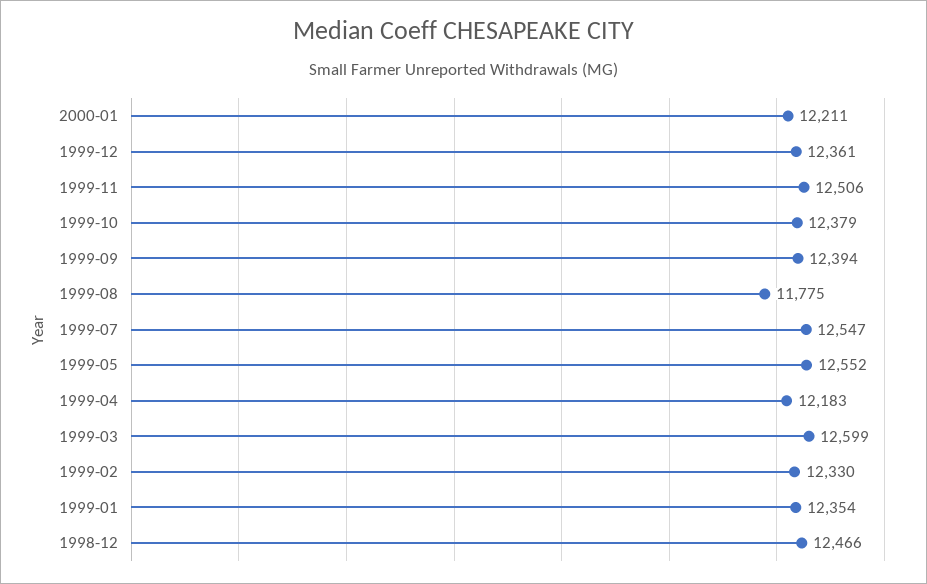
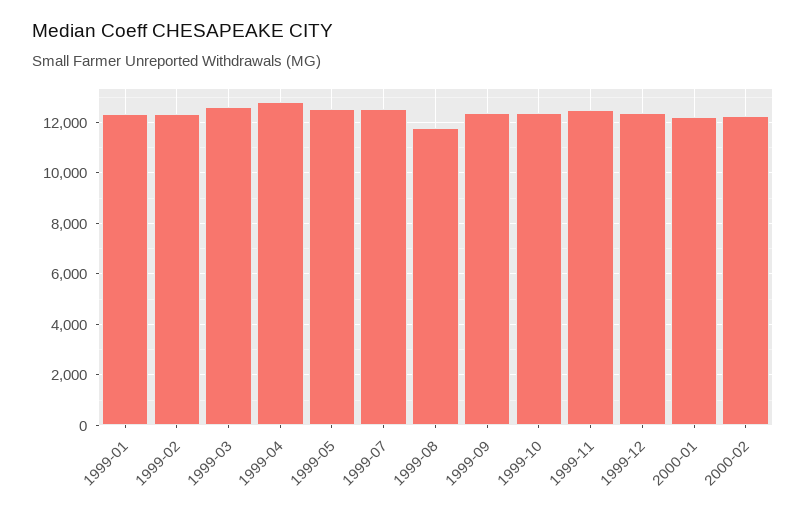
1999-04: 12183 -> 12750
1998-12: 12466 -> none
2000-02: none -> 12250

